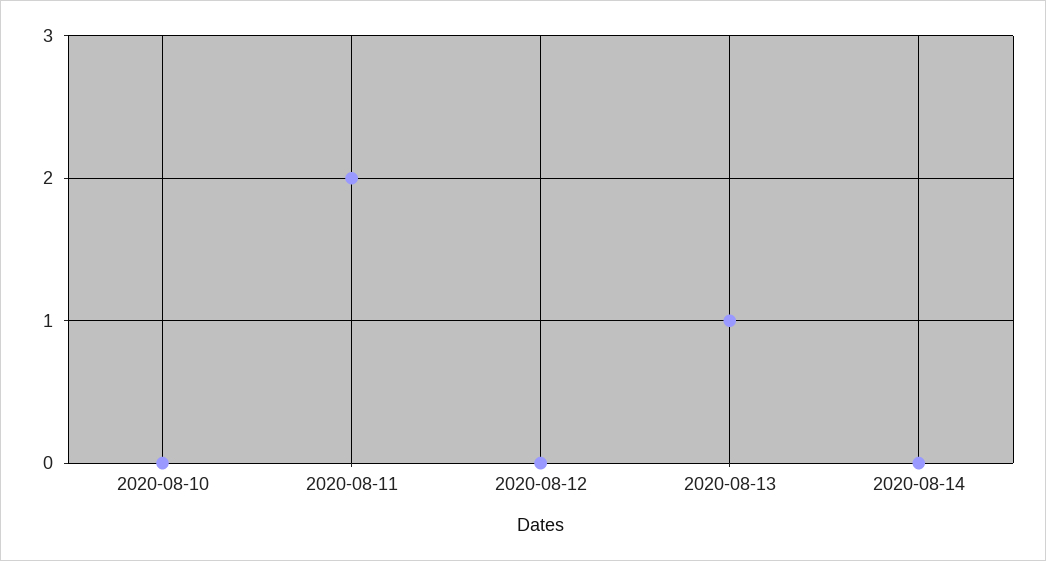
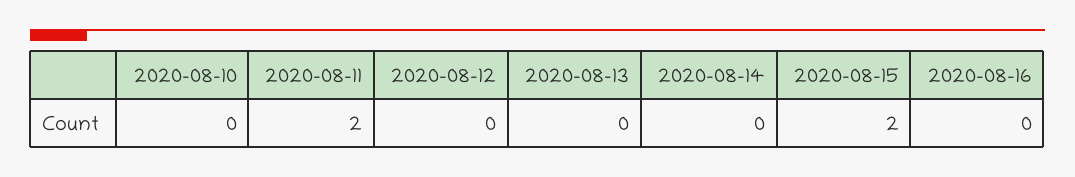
2020-08-13: 1 -> 0
2020-08-15: none -> 2
2020-08-16: none -> 0

